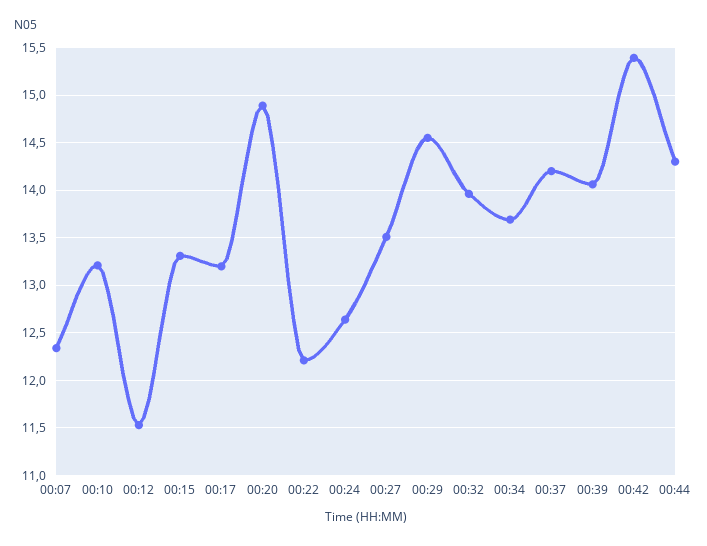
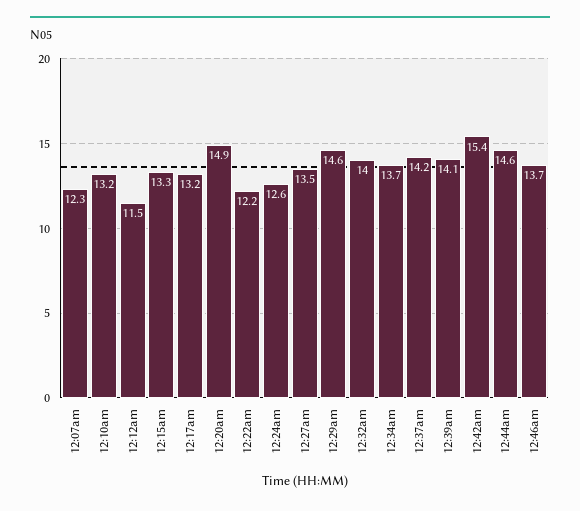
00:44: 14.3 -> 14.6
12:46am: none -> 13.7

